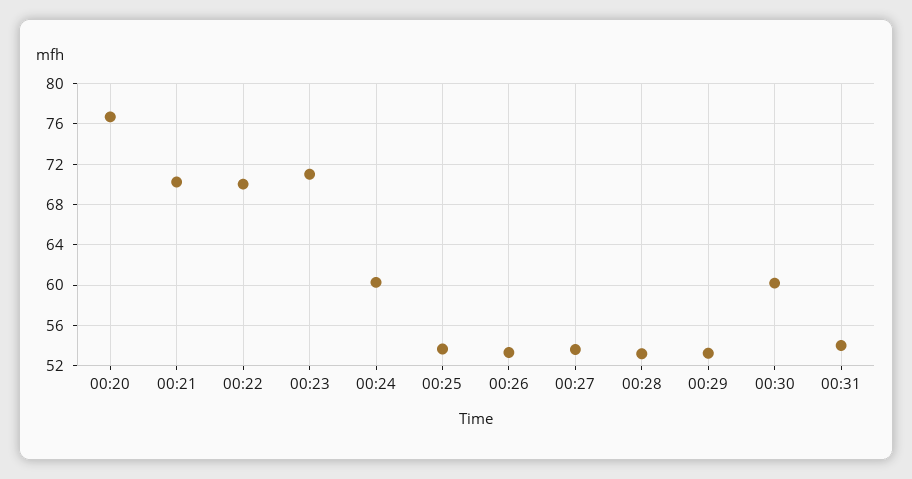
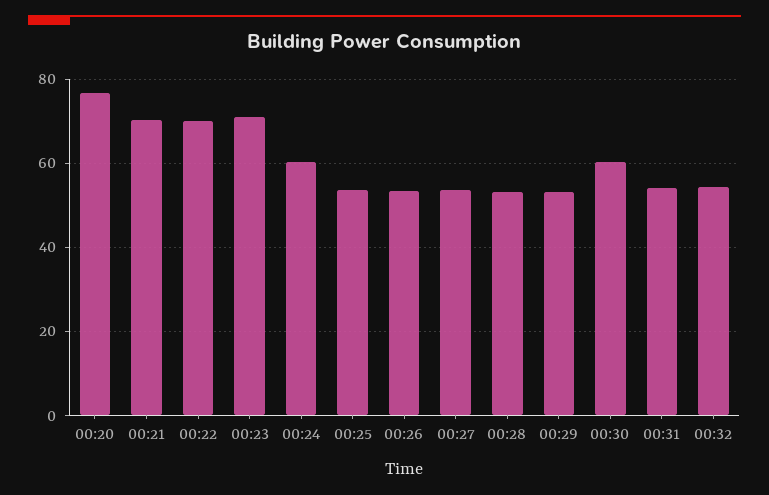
00:32: none -> 54

